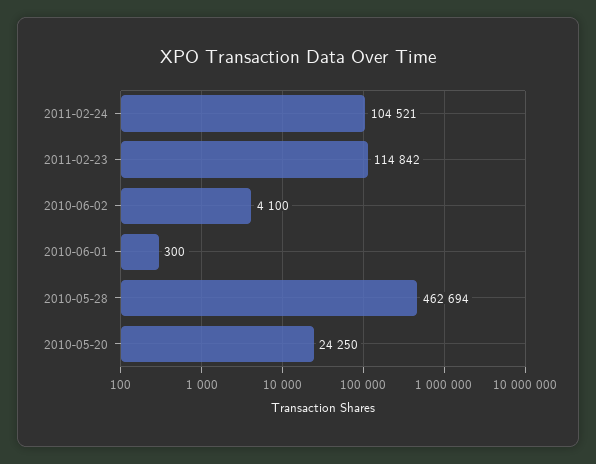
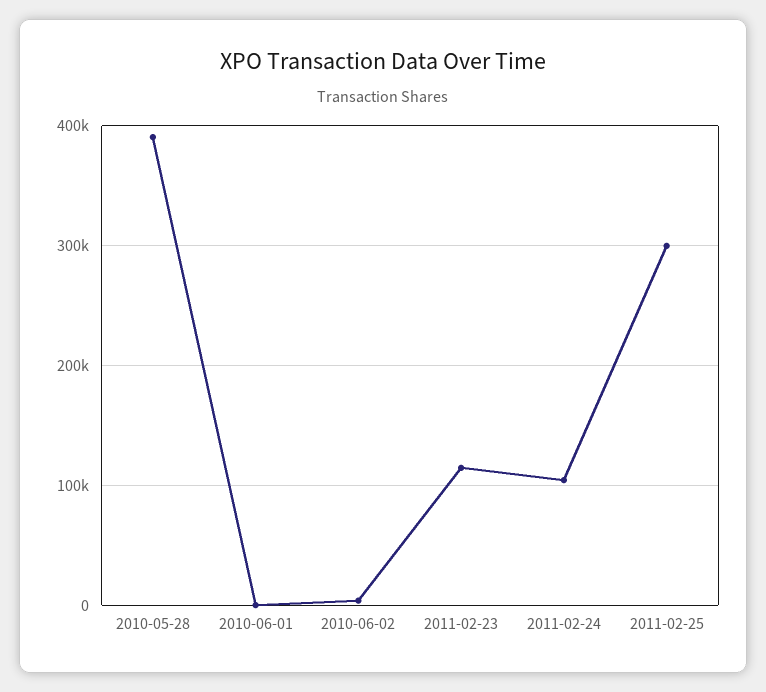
2010-05-28: 462694 -> 390000
2010-05-20: 24250 -> none
2011-02-25: none -> 300000

